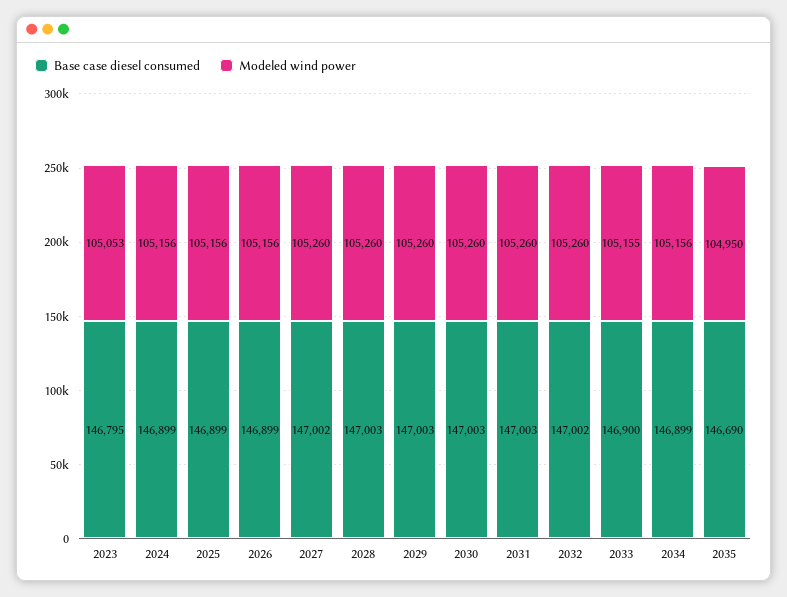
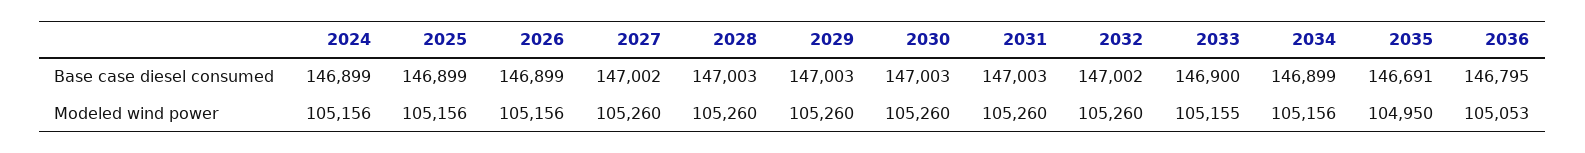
Base case diesel consumed, 2023: 146795 -> none
Modeled wind power, 2023: 105053 -> none
Base case diesel consumed, 2035: 146690 -> 146691
Base case diesel consumed, 2036: none -> 146795
Modeled wind power, 2036: none -> 105053

